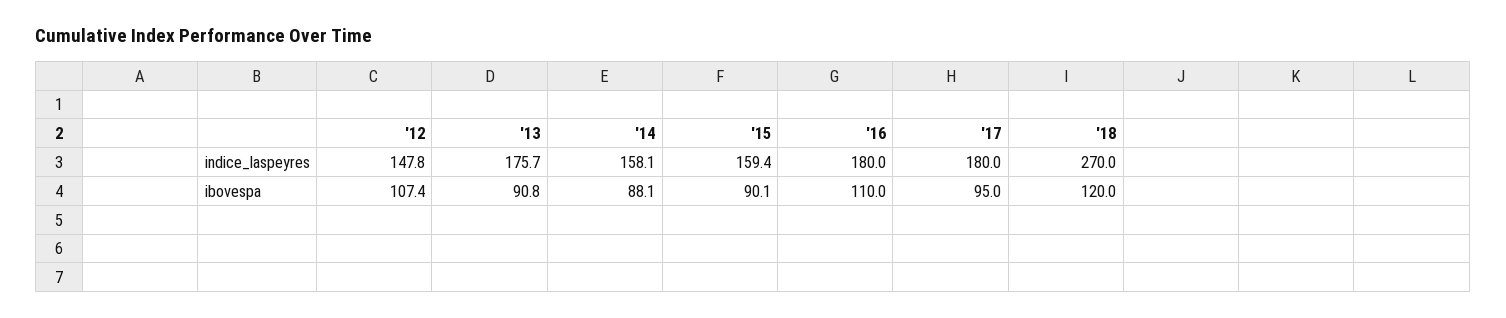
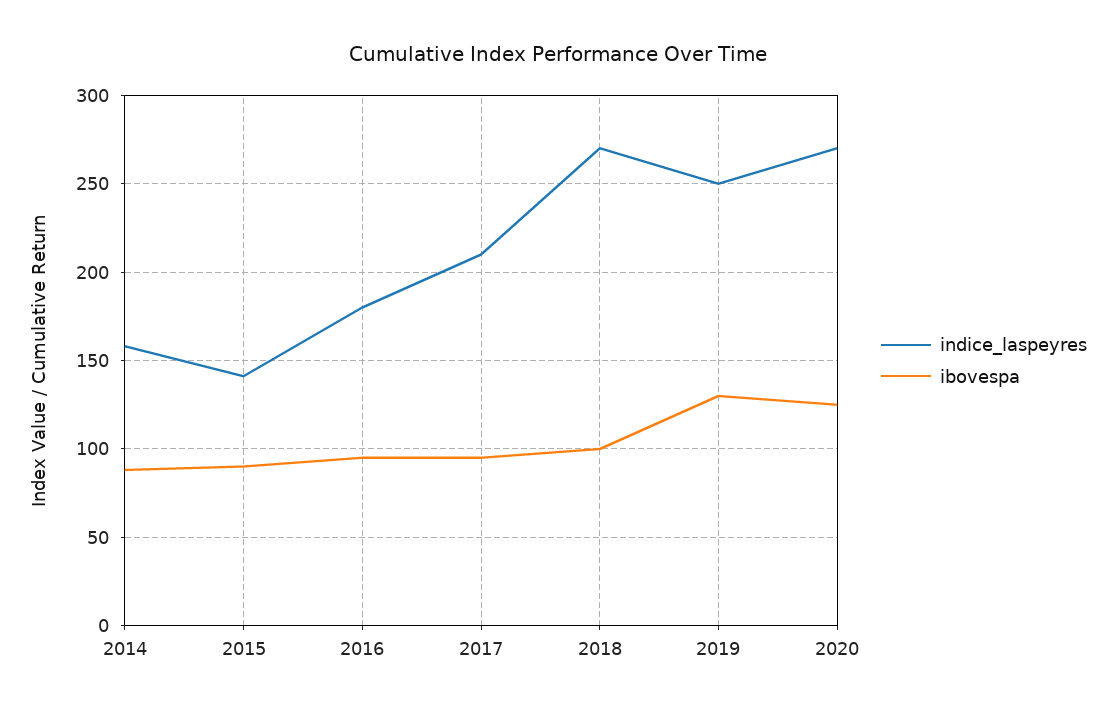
indice_laspeyres, '12: 147.8 -> none
indice_laspeyres, '13: 175.7 -> none
indice_laspeyres, '15: 159.4 -> 140
indice_laspeyres, '17: 180 -> 210
ibovespa, '12: 107.4 -> none
ibovespa, '13: 90.8 -> none
ibovespa, '16: 110 -> 95
ibovespa, '18: 120 -> 100
indice_laspeyres, 2019: none -> 250
ibovespa, 2019: none -> 130
indice_laspeyres, 2020: none -> 270
ibovespa, 2020: none -> 125

